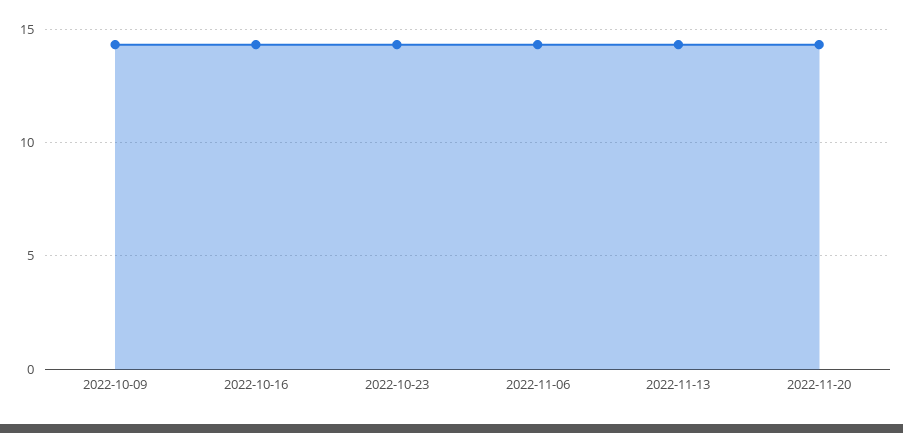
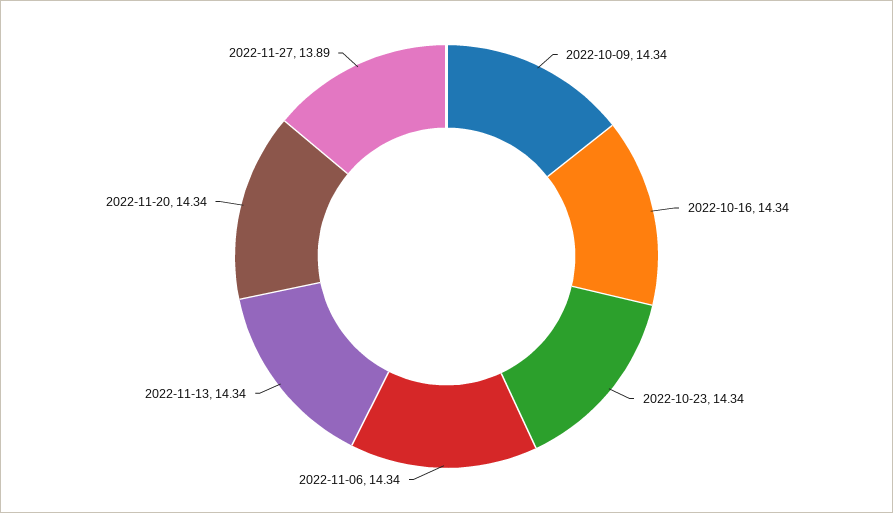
2022-11-27: none -> 13.89

